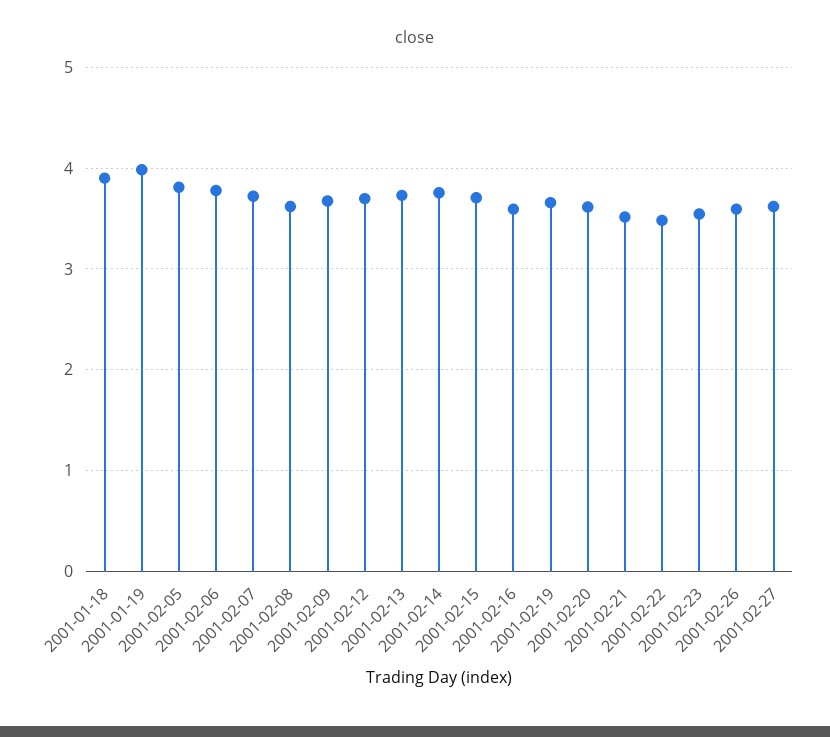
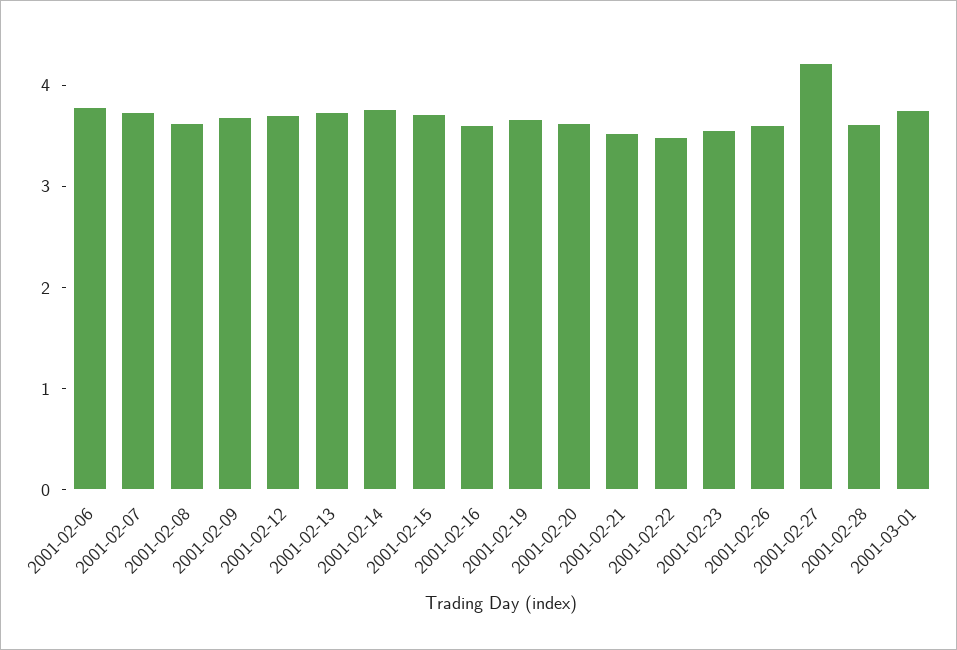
2001-01-18: 3.9 -> none
2001-01-19: 4 -> none
2001-02-05: 3.8 -> none
2001-02-27: 3.6 -> 4.2
2001-02-28: none -> 3.6
2001-03-01: none -> 3.8

